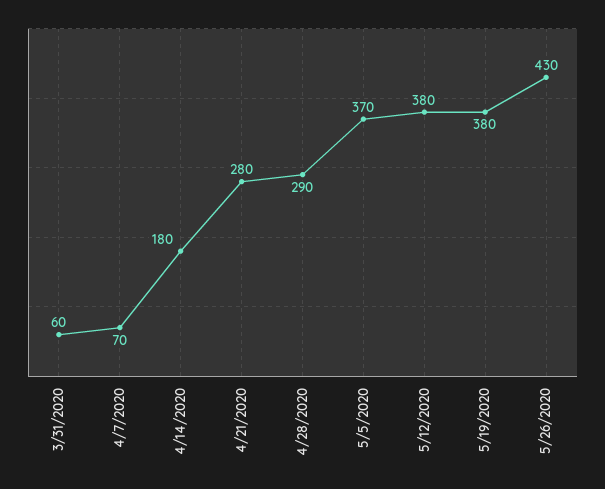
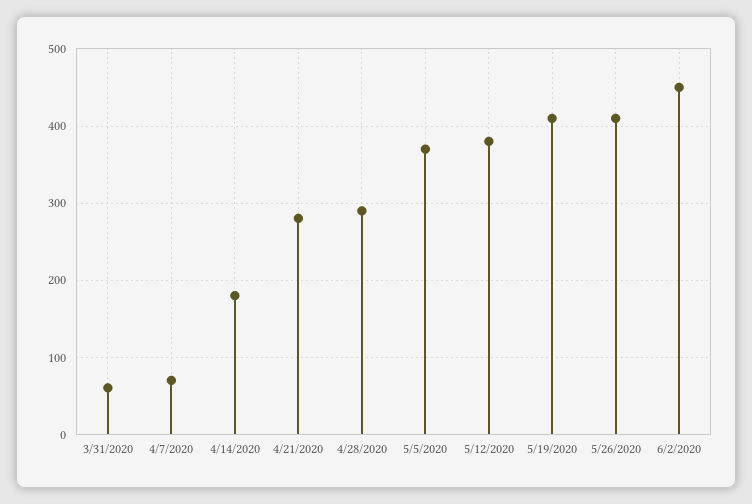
5/19/2020: 380 -> 410
5/26/2020: 430 -> 410
6/2/2020: none -> 450

